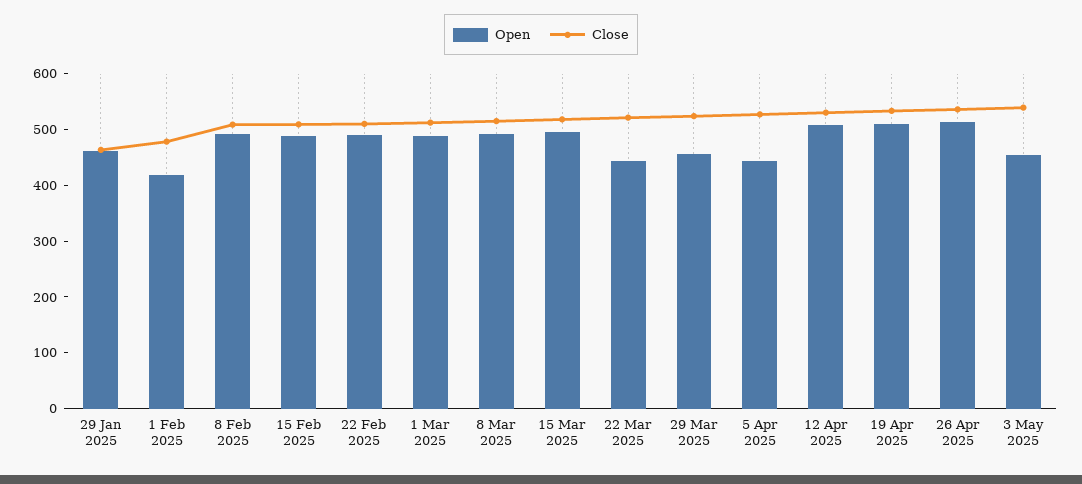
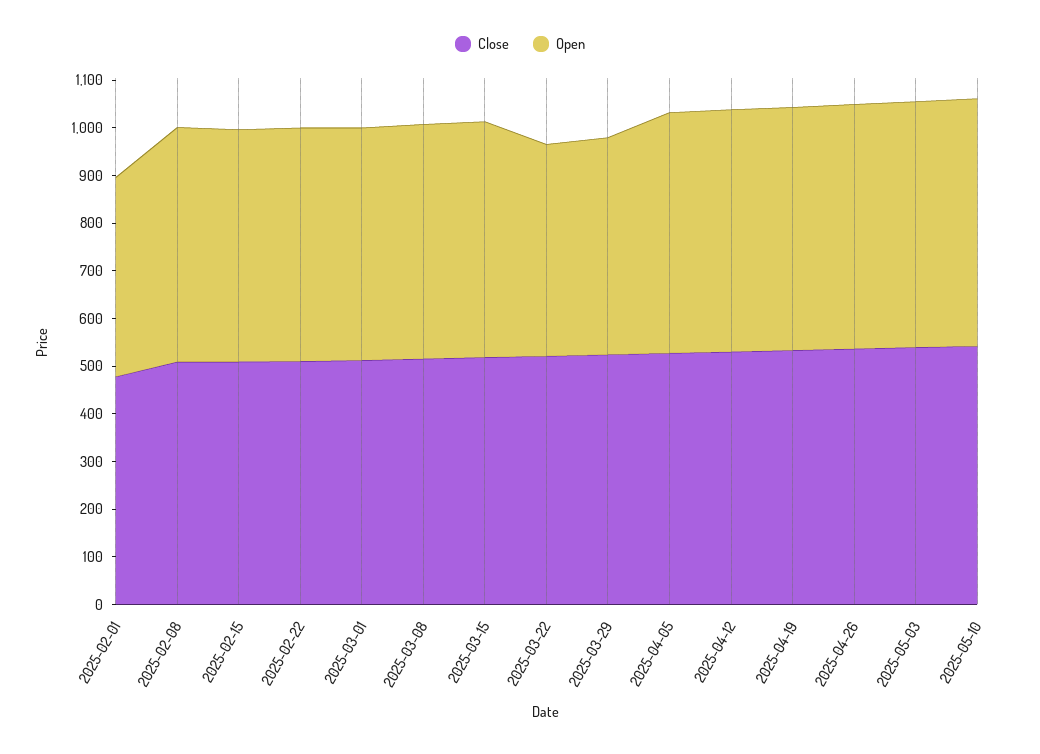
Open, 29 Jan 2025: 460 -> none
Close, 29 Jan 2025: 460 -> none
Open, 5 Apr 2025: 440 -> 500
Open, 3 May 2025: 460 -> 520
Close, 2025-05-10: none -> 540
Open, 2025-05-10: none -> 520

